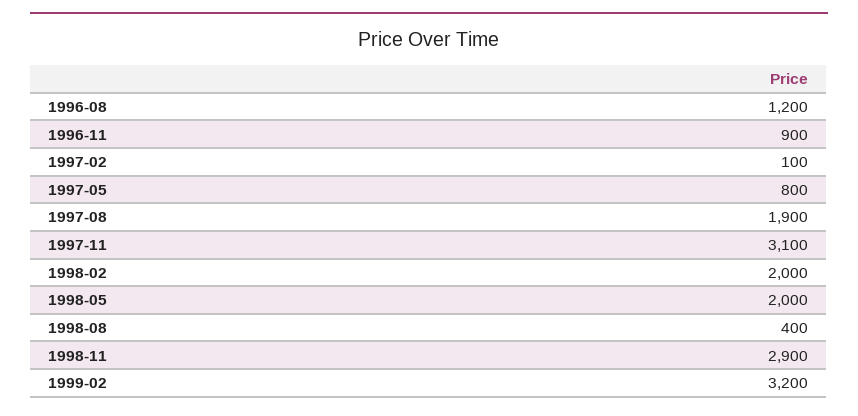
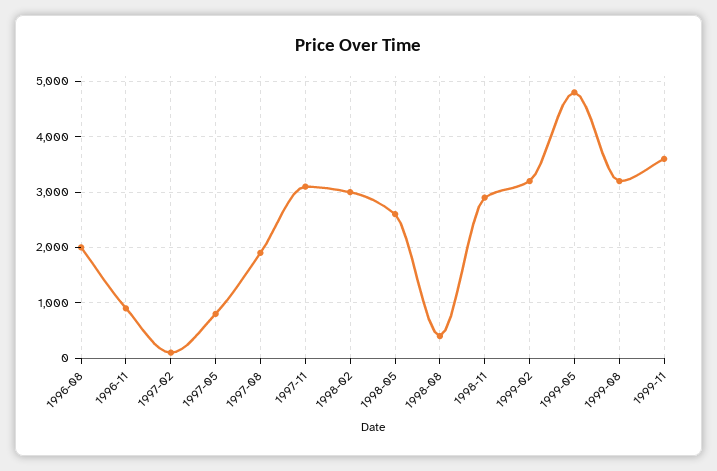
1996-08: 1200 -> 2000
1998-02: 2000 -> 3000
1998-05: 2000 -> 2600
1999-05: none -> 4800
1999-08: none -> 3200
1999-11: none -> 3600

